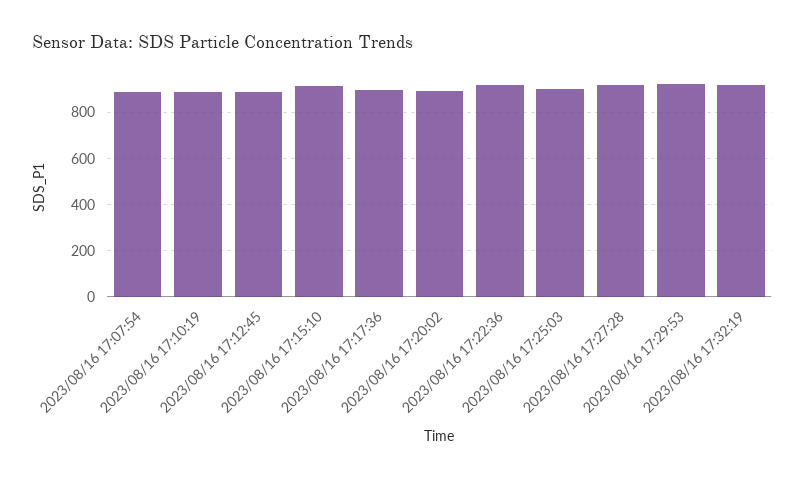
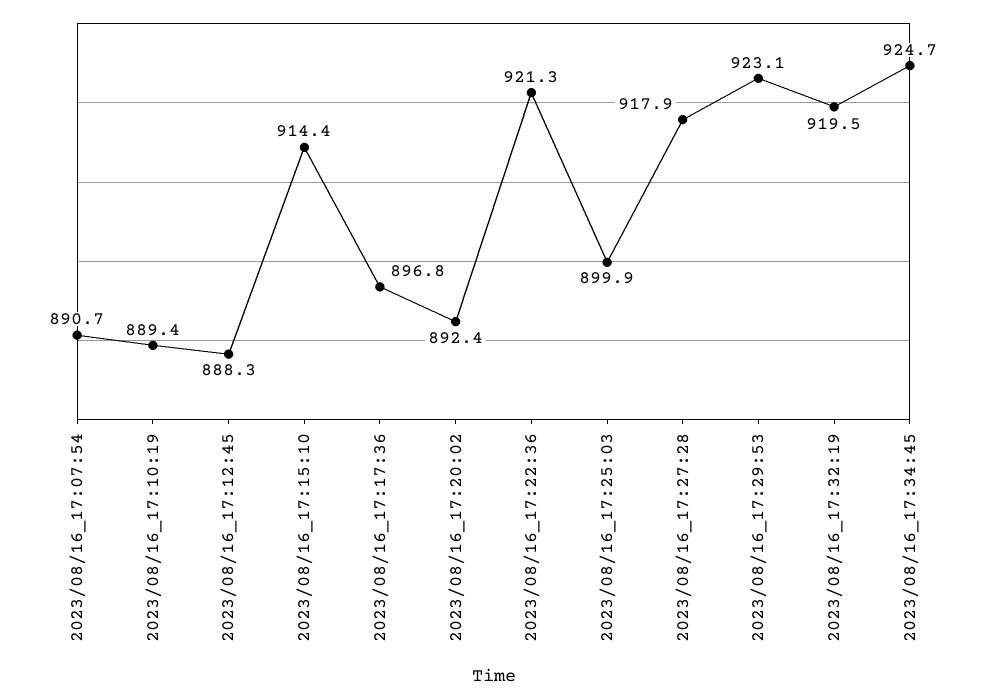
2023/08/16_17:34:45: none -> 924.7

